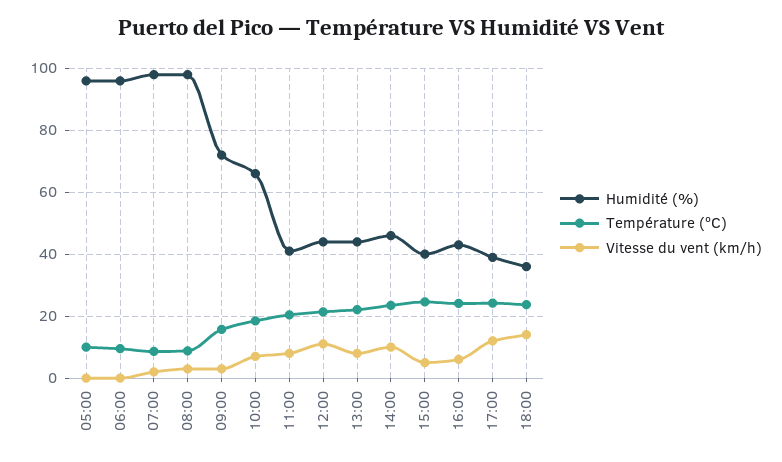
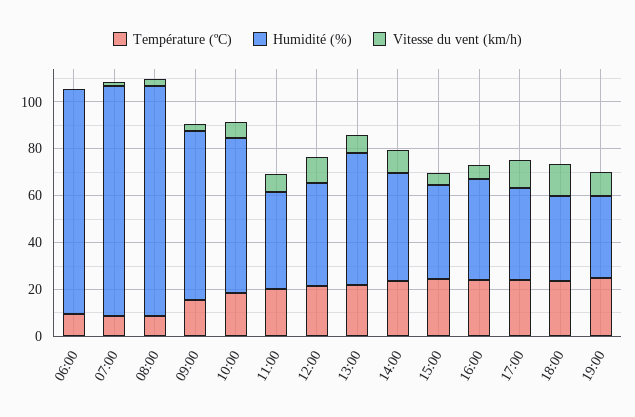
Humidité (%), 05:00: 96 -> none
Température (ºC), 05:00: 10 -> none
Vitesse du vent (km/h), 05:00: 0 -> none
Humidité (%), 13:00: 44 -> 55
Température (ºC), 19:00: none -> 25
Humidité (%), 19:00: none -> 35
Vitesse du vent (km/h), 19:00: none -> 10

